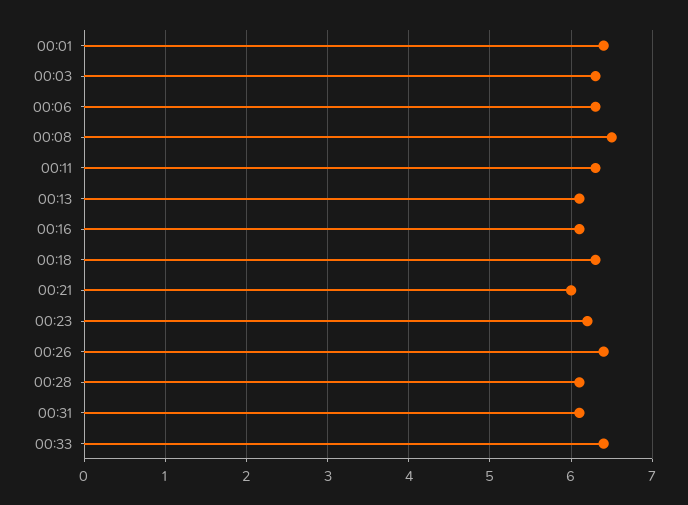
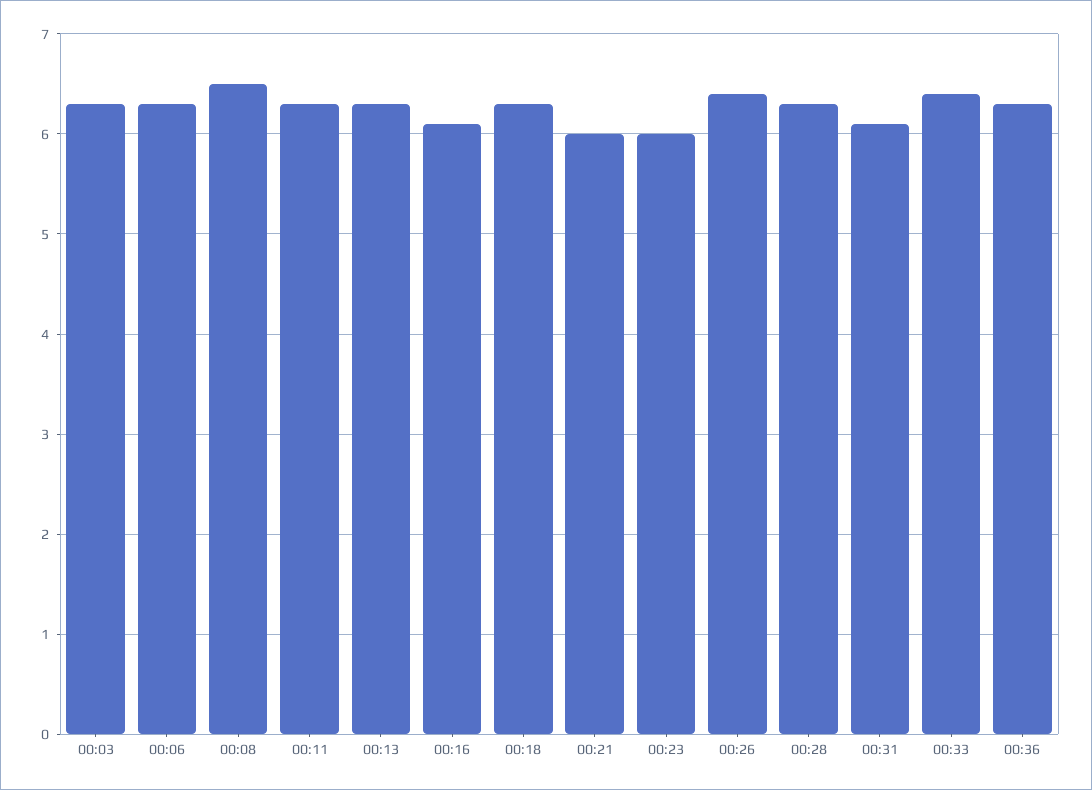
00:01: 6.4 -> none
00:13: 6.1 -> 6.3
00:23: 6.2 -> 6
00:28: 6.1 -> 6.3
00:36: none -> 6.3

